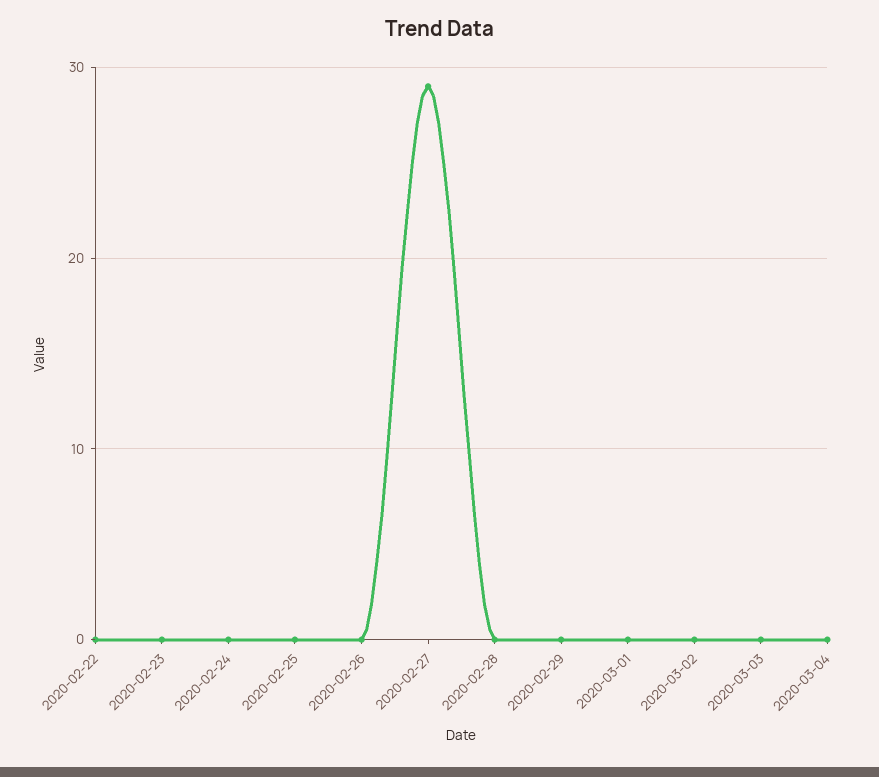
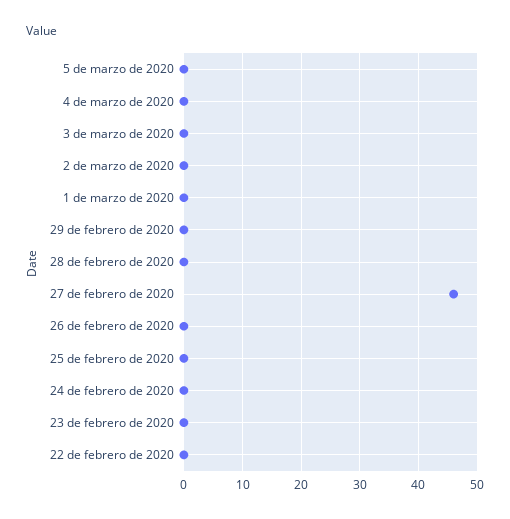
2020-02-27: 29 -> 45
5 de marzo de 2020: none -> 0

